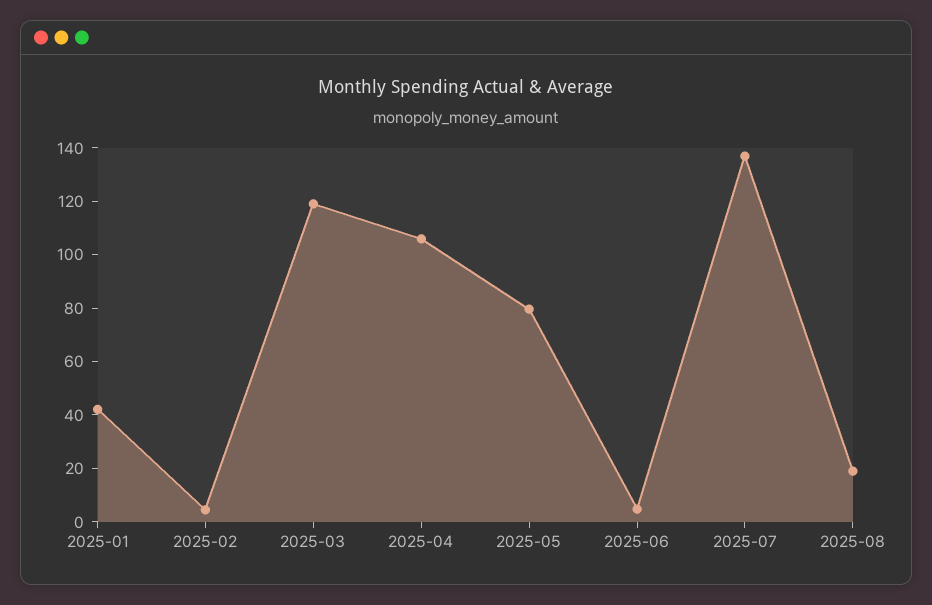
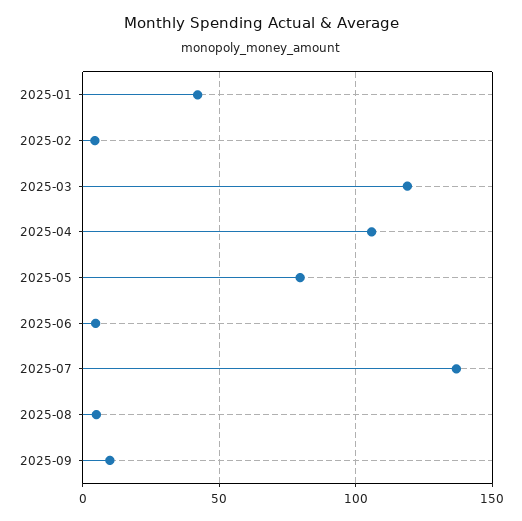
2025-08: 20 -> 5
2025-09: none -> 10

